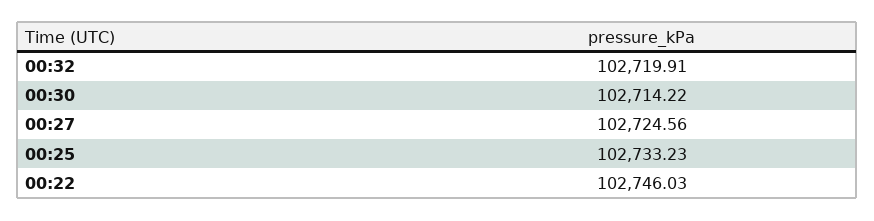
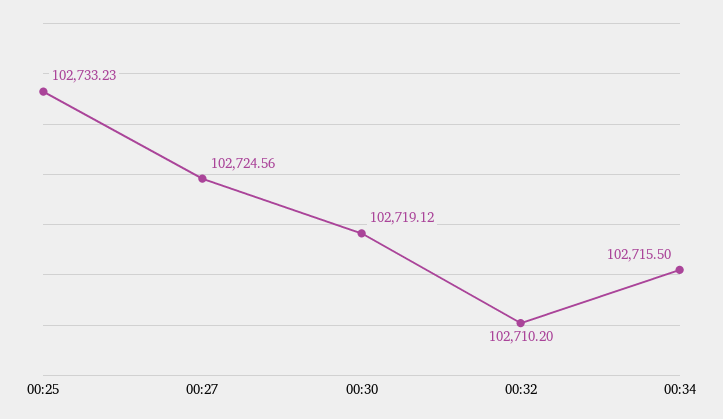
00:32: 102719.91 -> 102710.2
00:30: 102714.22 -> 102719.12
00:22: 102746.03 -> none
00:34: none -> 102715.5

